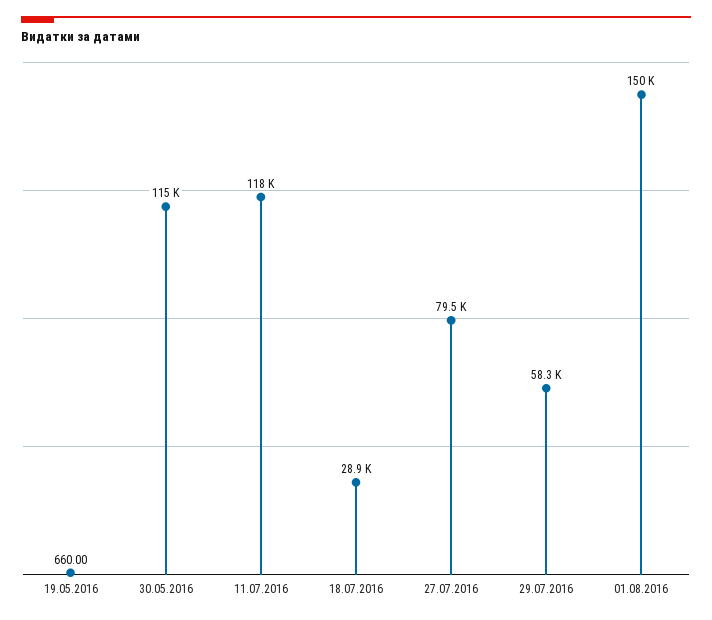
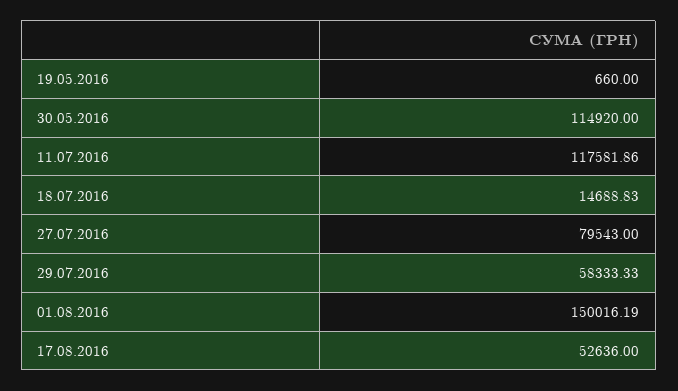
18.07.2016: 28900 -> 14688.83
17.08.2016: none -> 52636

